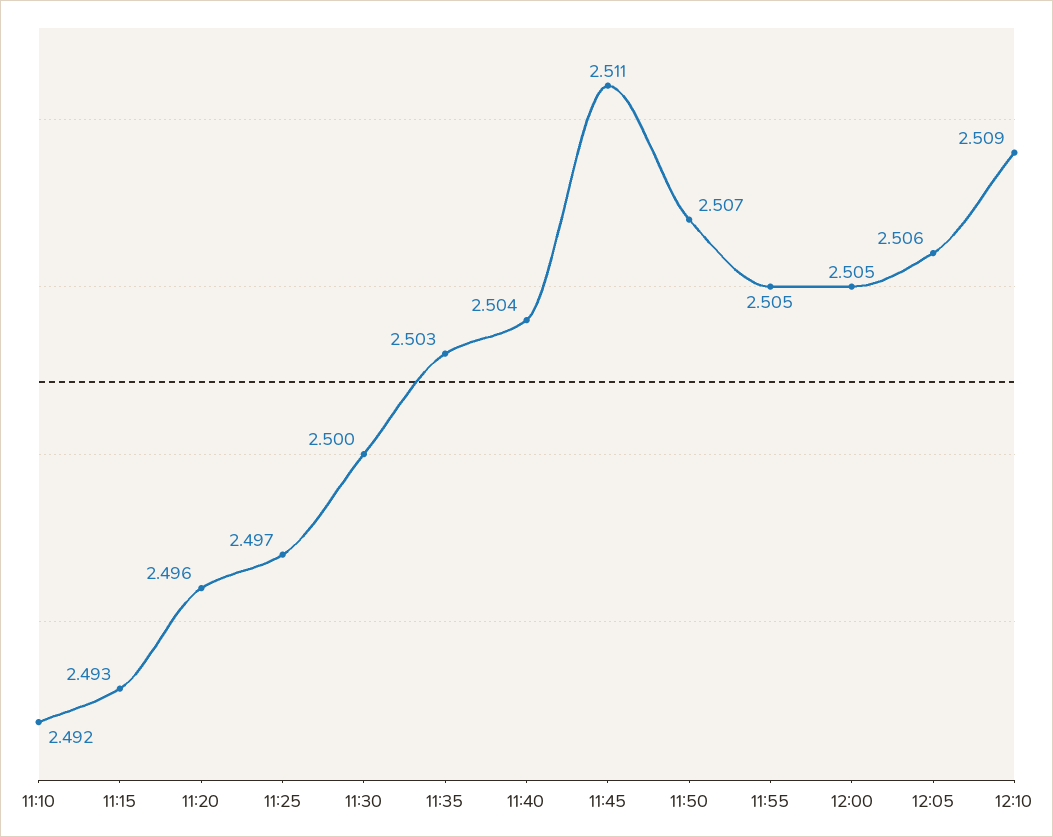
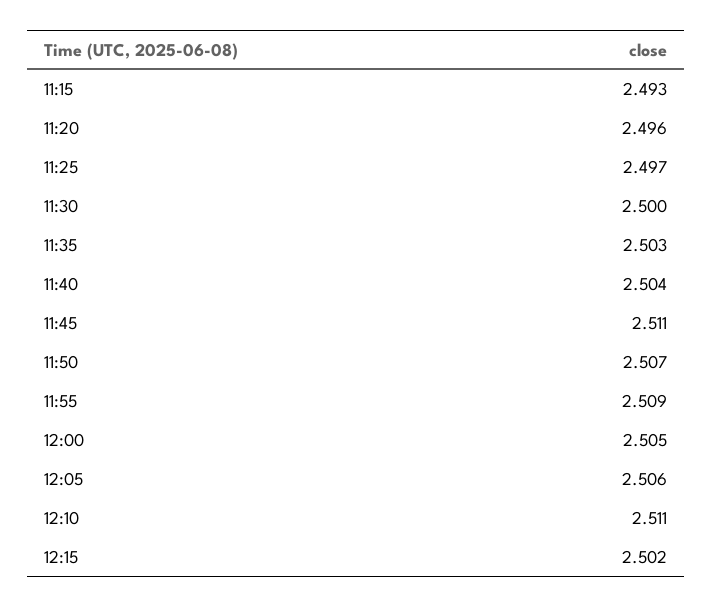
11:10: 2.492 -> none
11:55: 2.505 -> 2.509
12:10: 2.509 -> 2.511
12:15: none -> 2.502

